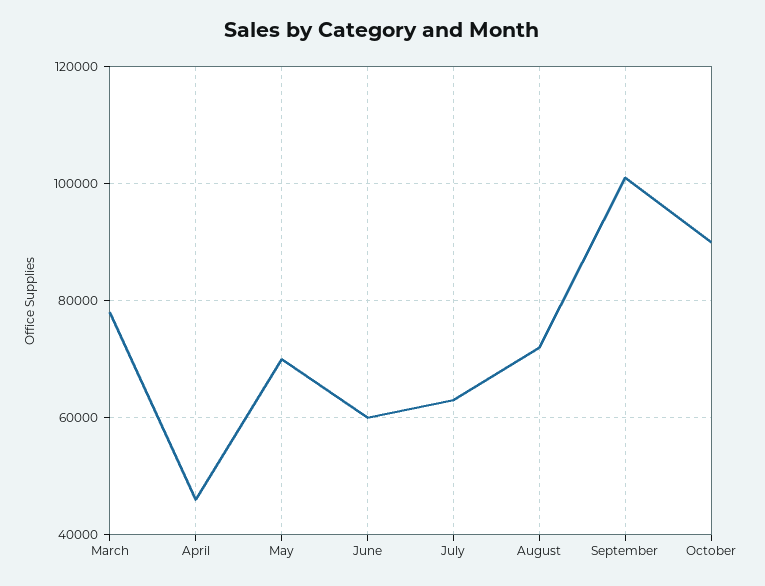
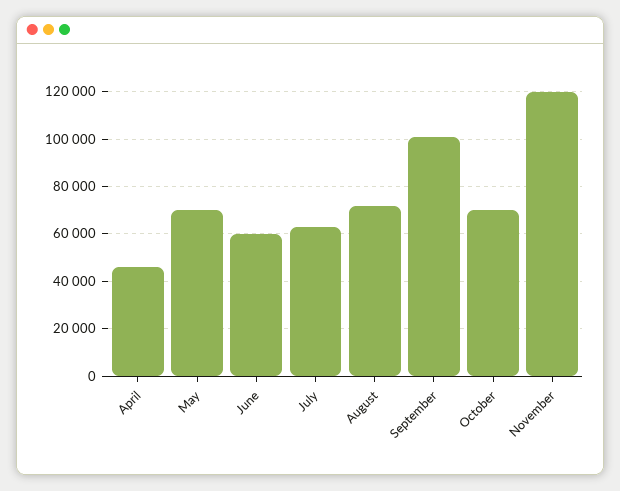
March: 78000 -> none
October: 90000 -> 70000
November: none -> 120000

